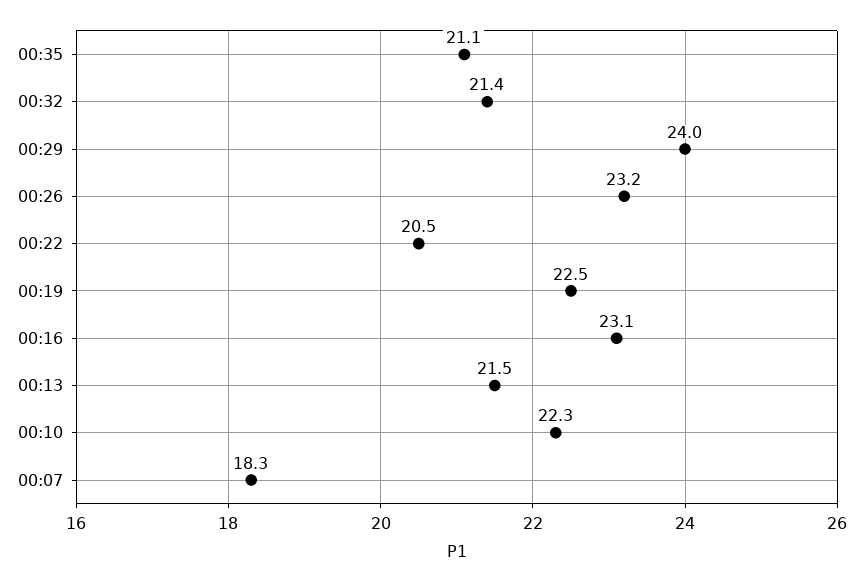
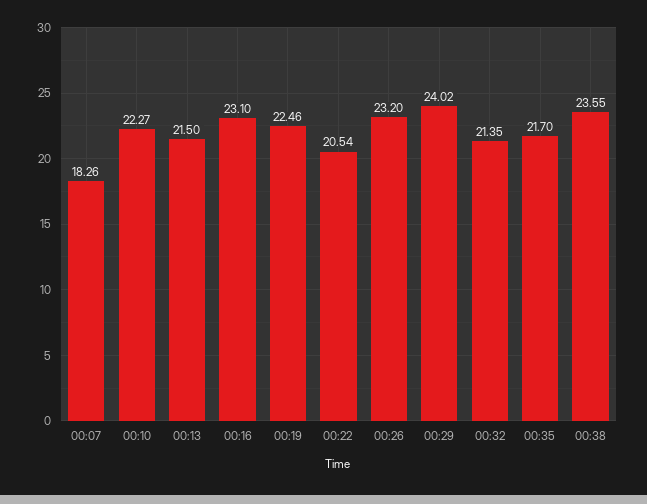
00:35: 21.1 -> 21.7
00:38: none -> 23.55

